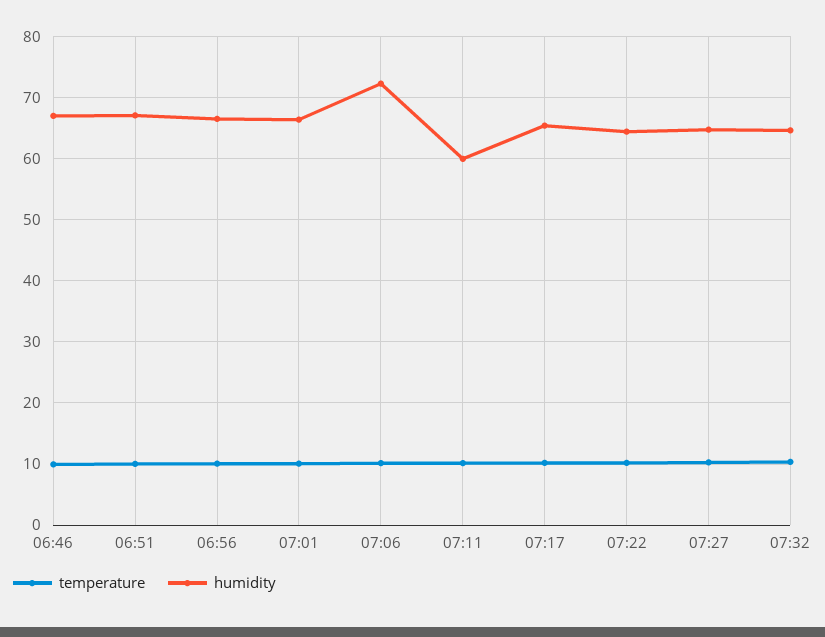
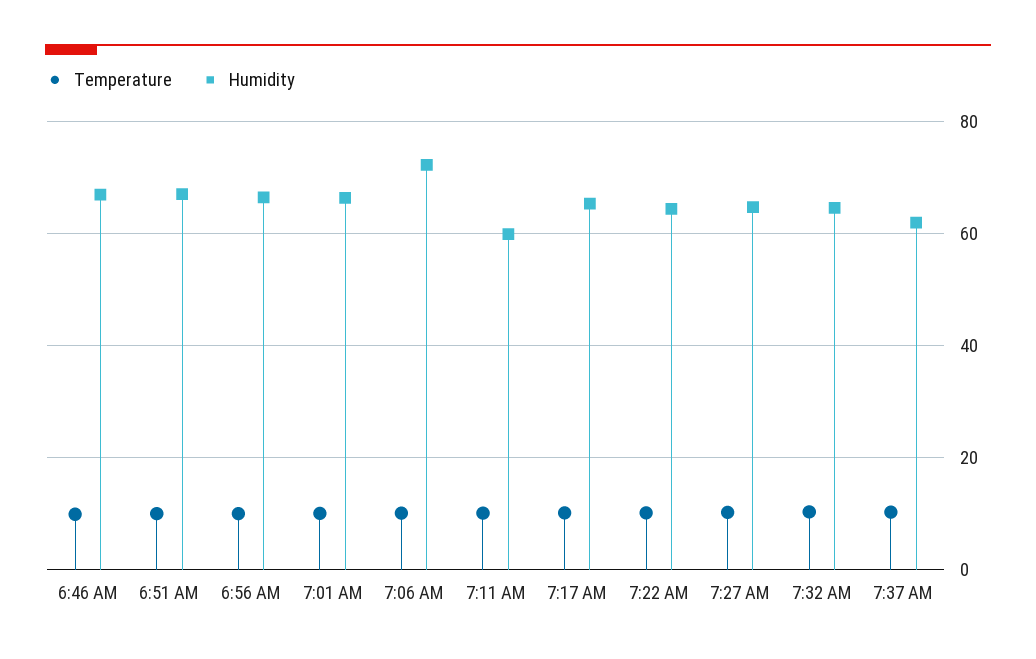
temperature, 7:37 AM: none -> 10
humidity, 7:37 AM: none -> 62

